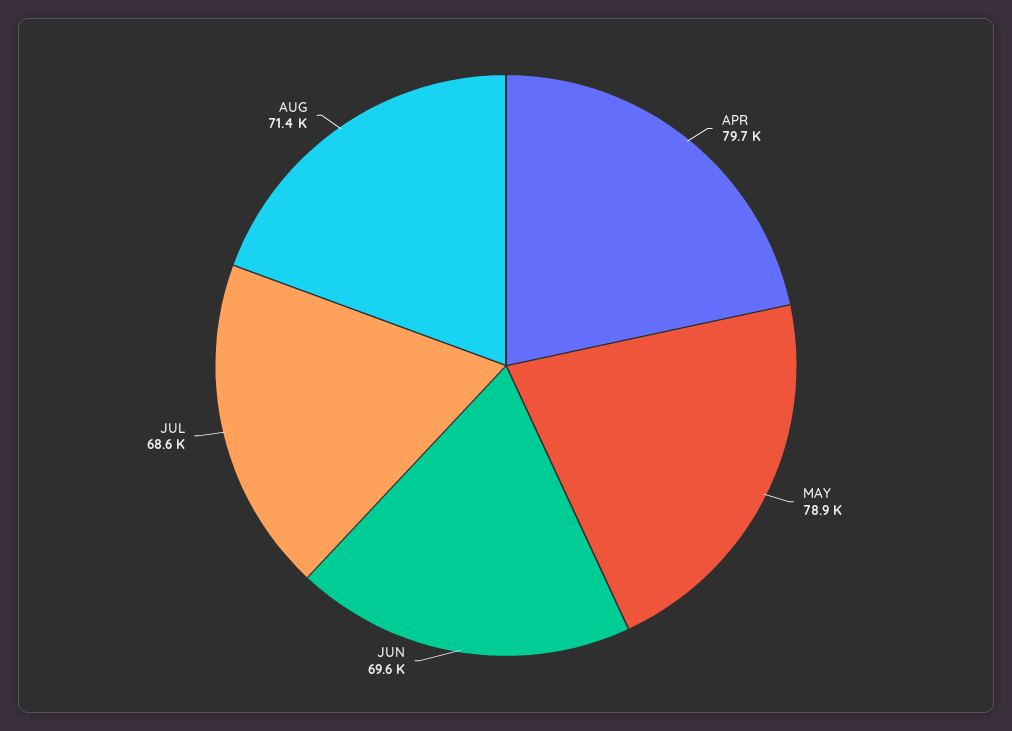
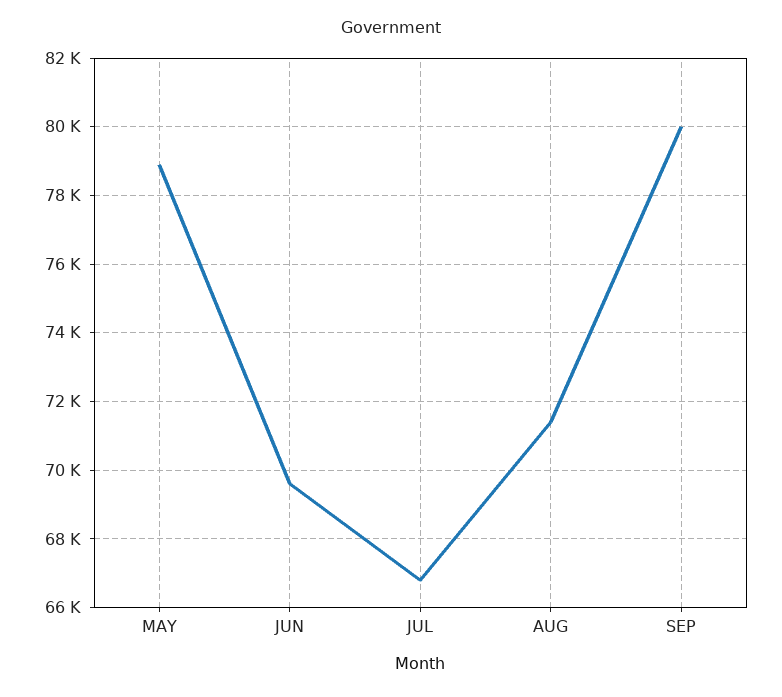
APR: 79700 -> none
JUL: 68600 -> 66800
SEP: none -> 80000

